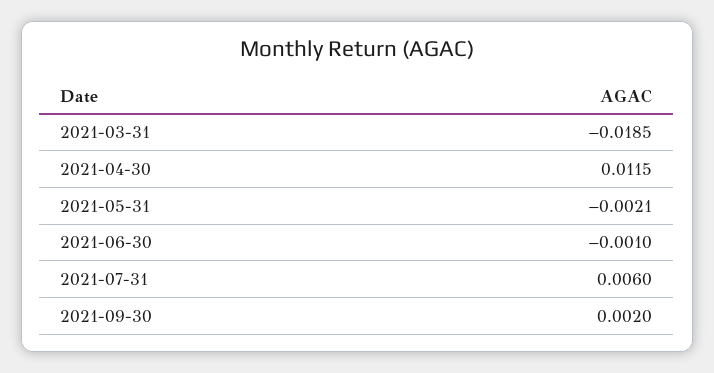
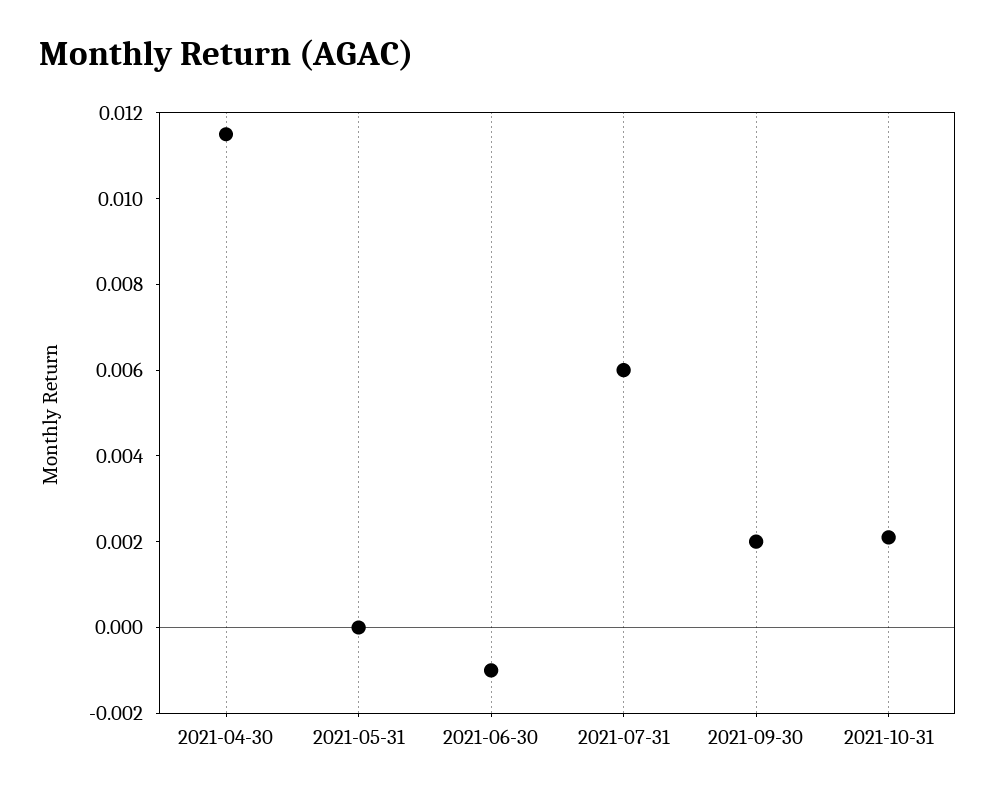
2021-03-31: -0.0185 -> none
2021-05-31: -0.0021 -> 0
2021-10-31: none -> 0.002

